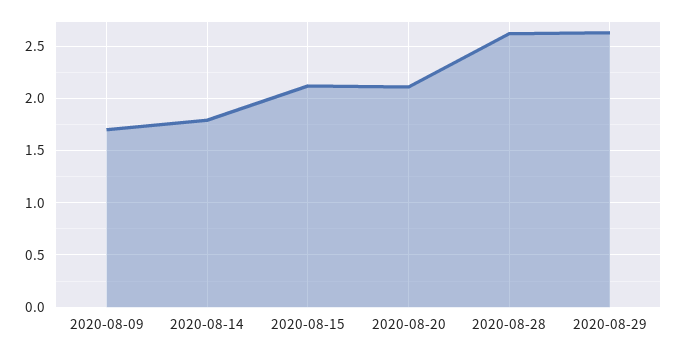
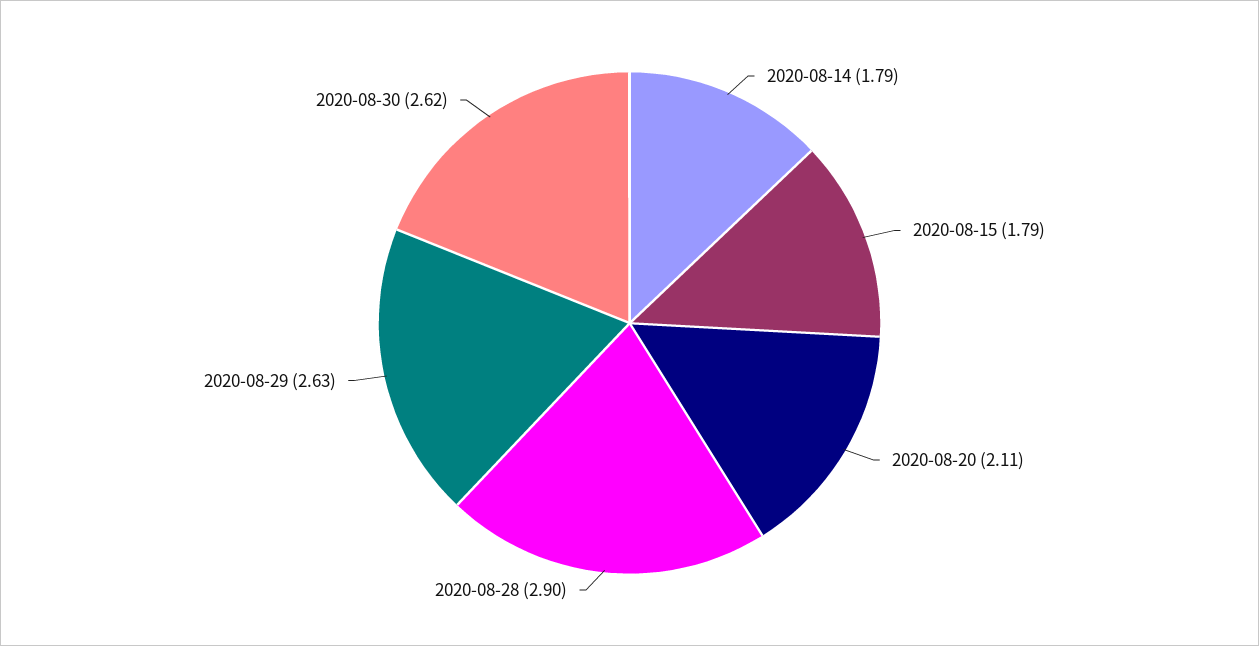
2020-08-09: 1.7 -> none
2020-08-15: 2.1 -> 1.79
2020-08-28: 2.6 -> 2.9
2020-08-30: none -> 2.62

